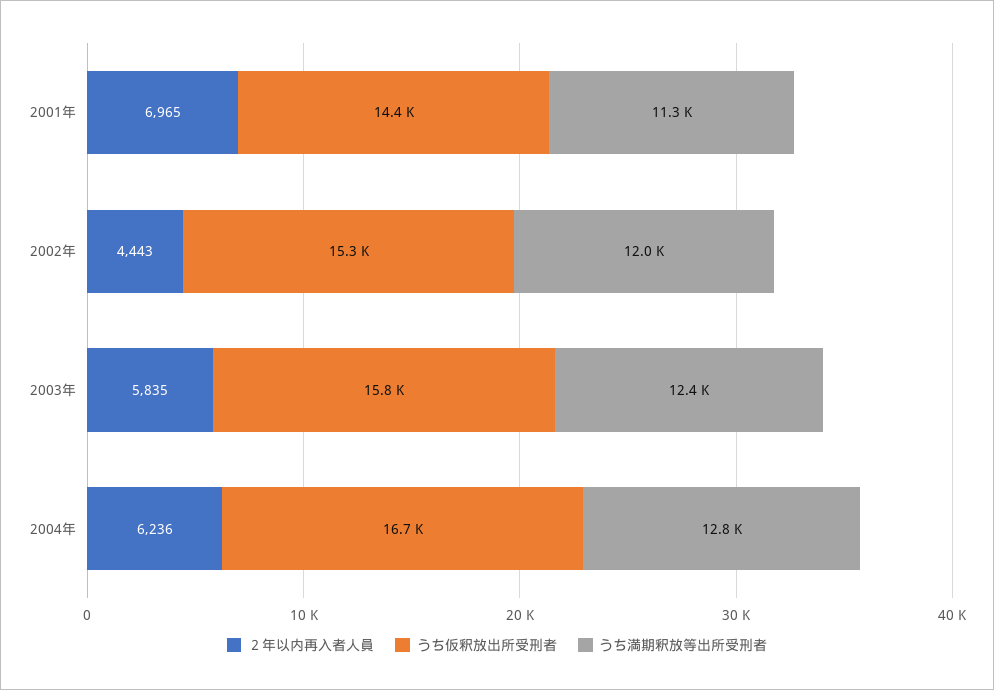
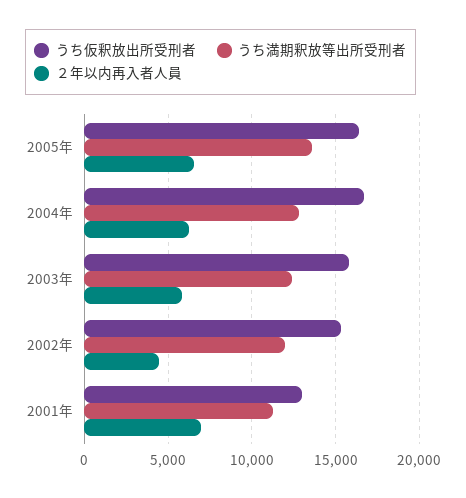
うち仮釈放出所受刑者, 2001年: 14400 -> 13000
うち仮釈放出所受刑者, 2005年: none -> 16500
うち満期釈放等出所受刑者, 2005年: none -> 13500
２年以内再入者人員, 2005年: none -> 6500

